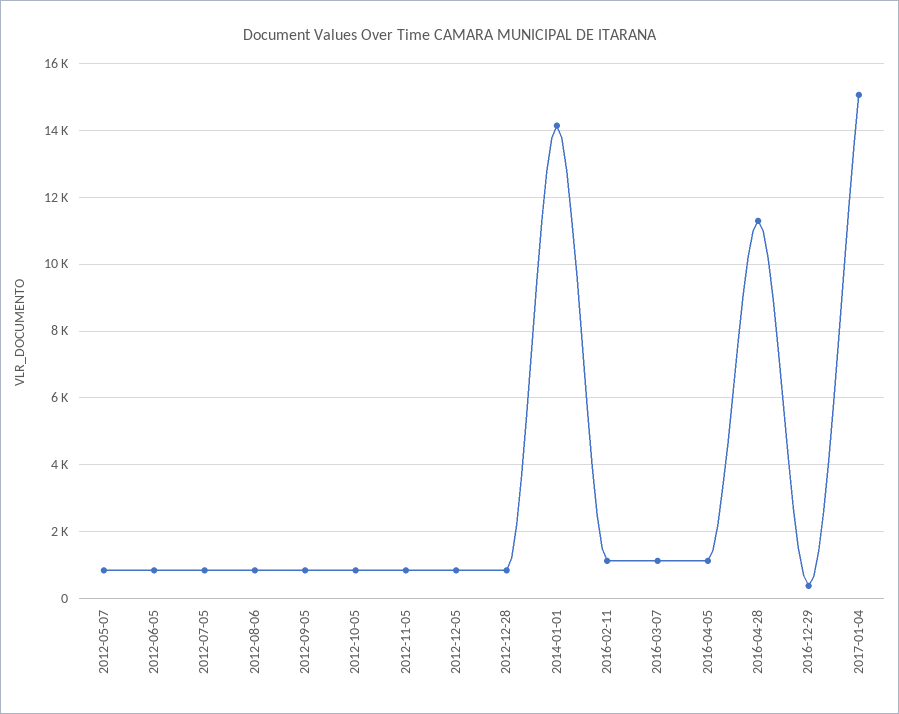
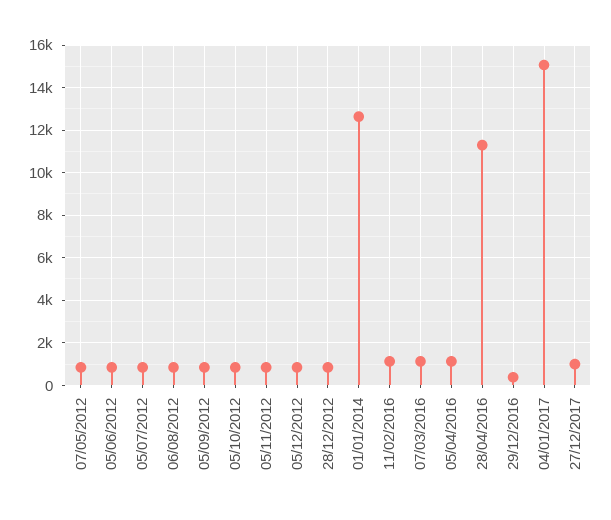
2014-01-01: 14200 -> 12500
27/12/2017: none -> 1000

